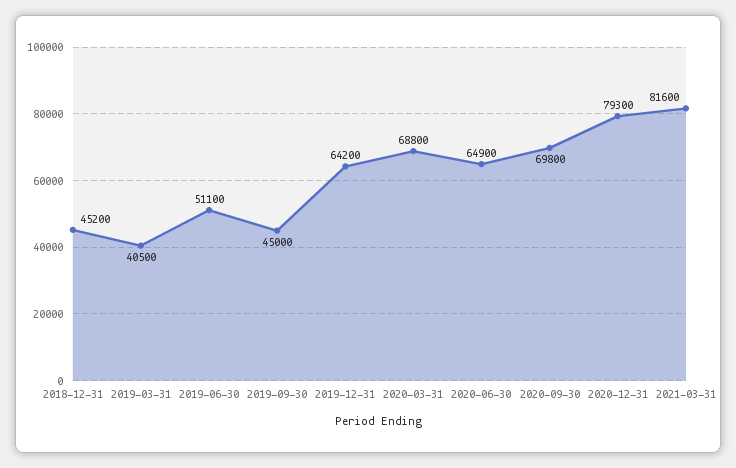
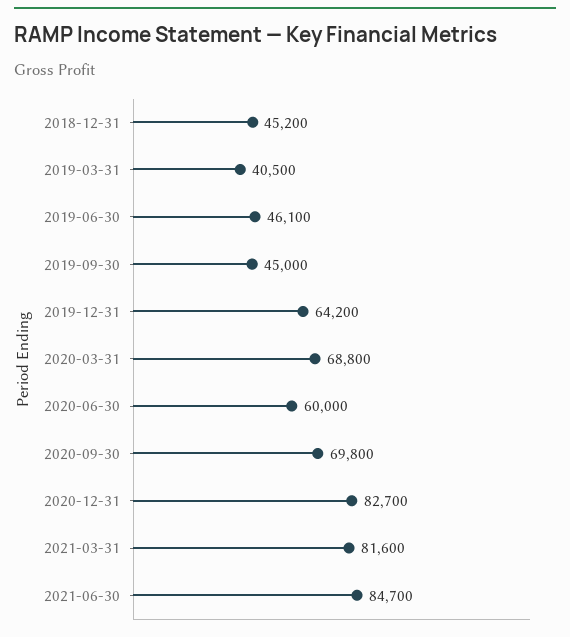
2019-06-30: 51100 -> 46100
2020-06-30: 64900 -> 60000
2020-12-31: 79300 -> 82700
2021-06-30: none -> 84700

